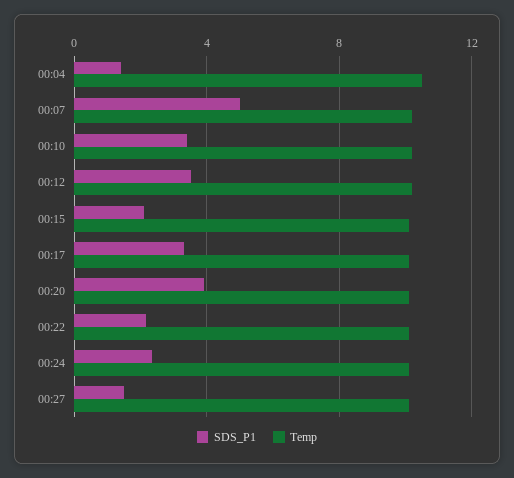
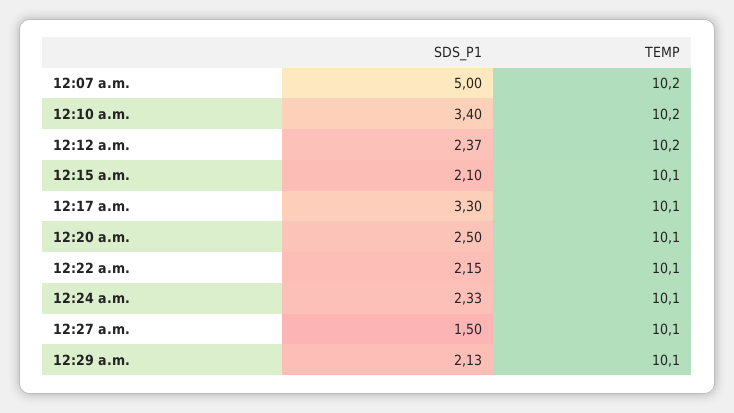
SDS_P1, 00:04: 1.5 -> none
Temp, 00:04: 10.5 -> none
SDS_P1, 00:12: 3.5 -> 2.37
SDS_P1, 00:20: 4 -> 2.5
SDS_P1, 12:29 a.m.: none -> 2.13
Temp, 12:29 a.m.: none -> 10.1

